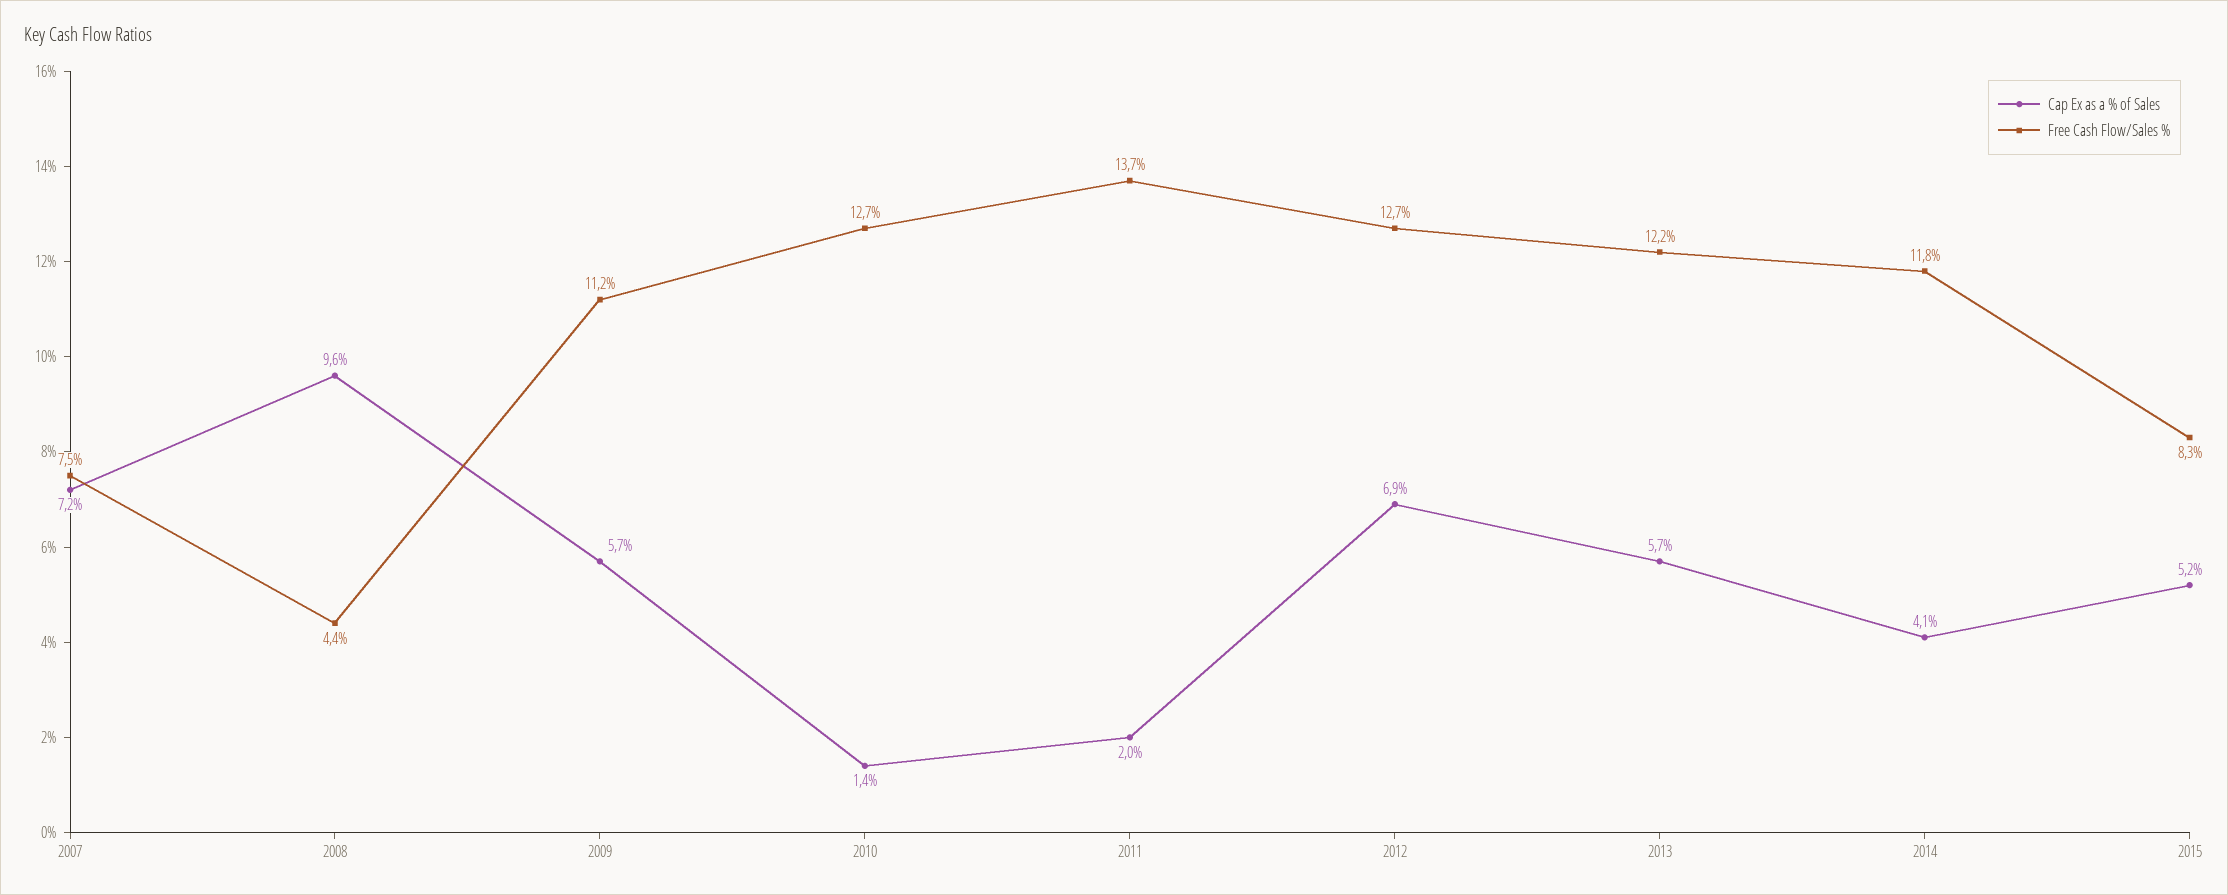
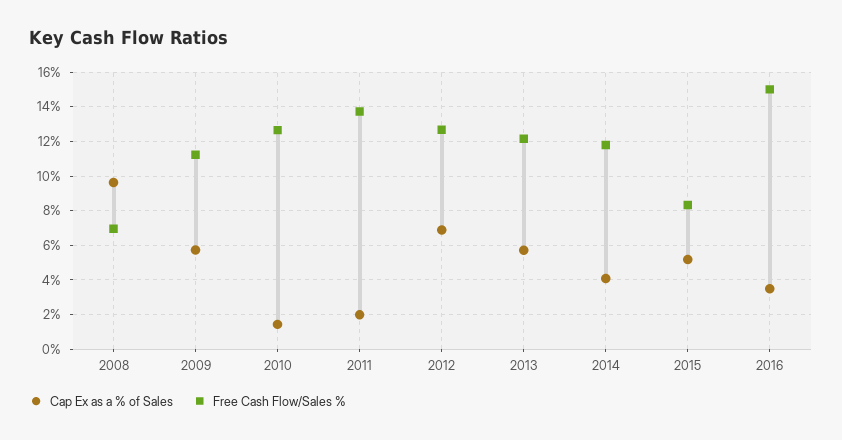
Cap Ex as a % of Sales, 2007: 7.2 -> none
Free Cash Flow/Sales %, 2007: 7.5 -> none
Free Cash Flow/Sales %, 2008: 4.4 -> 7
Cap Ex as a % of Sales, 2016: none -> 3.5
Free Cash Flow/Sales %, 2016: none -> 15

